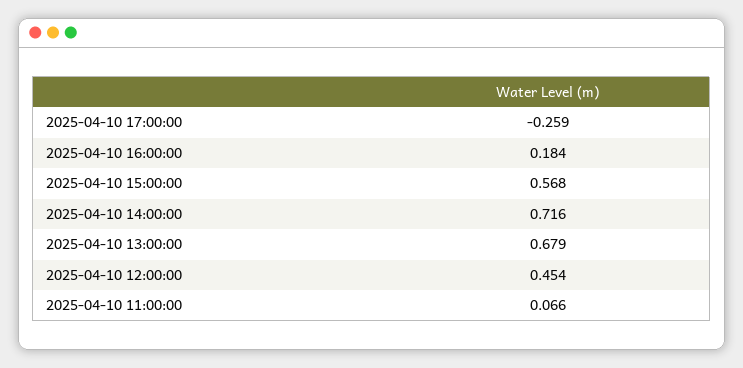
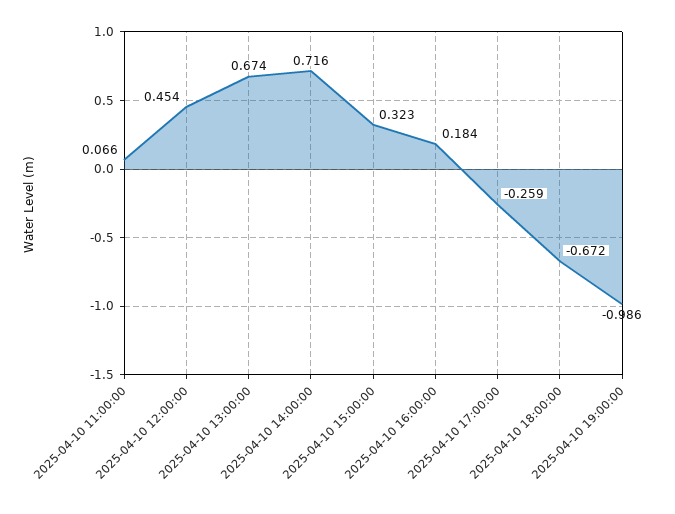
2025-04-10 15:00:00: 0.568 -> 0.323
2025-04-10 13:00:00: 0.679 -> 0.674
2025-04-10 18:00:00: none -> -0.672
2025-04-10 19:00:00: none -> -0.986

